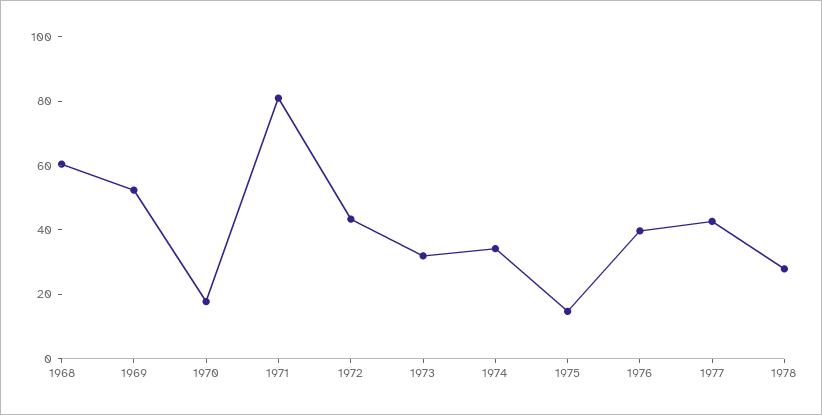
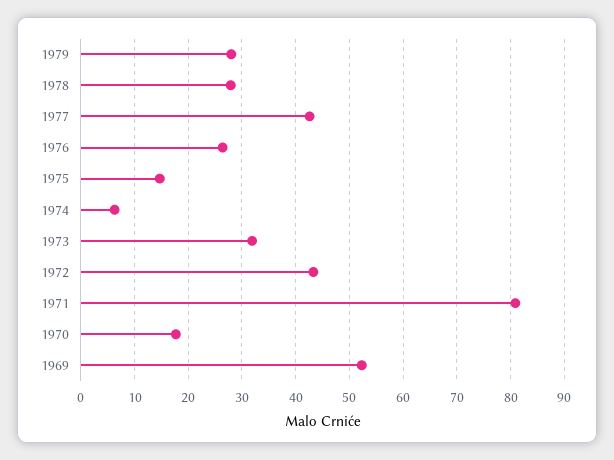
1968: 60 -> none
1974: 35 -> 6
1976: 40 -> 26
1979: none -> 28

